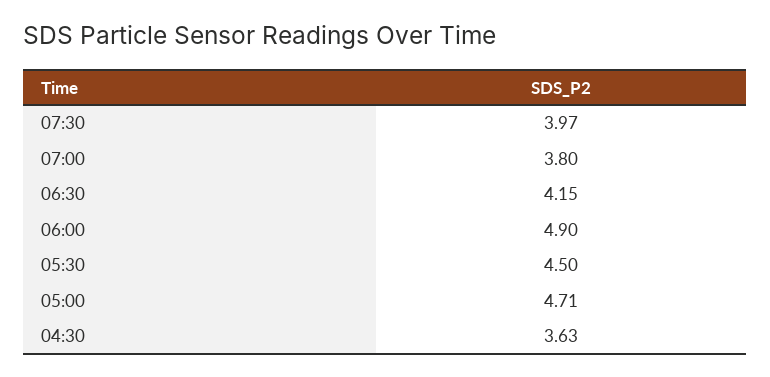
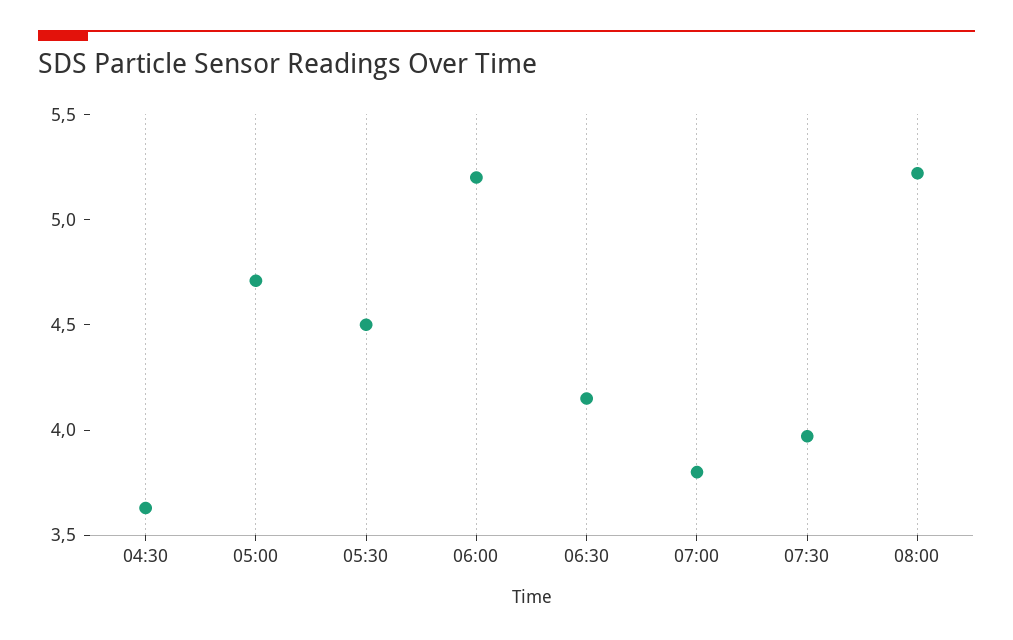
06:00: 4.9 -> 5.2
08:00: none -> 5.2

